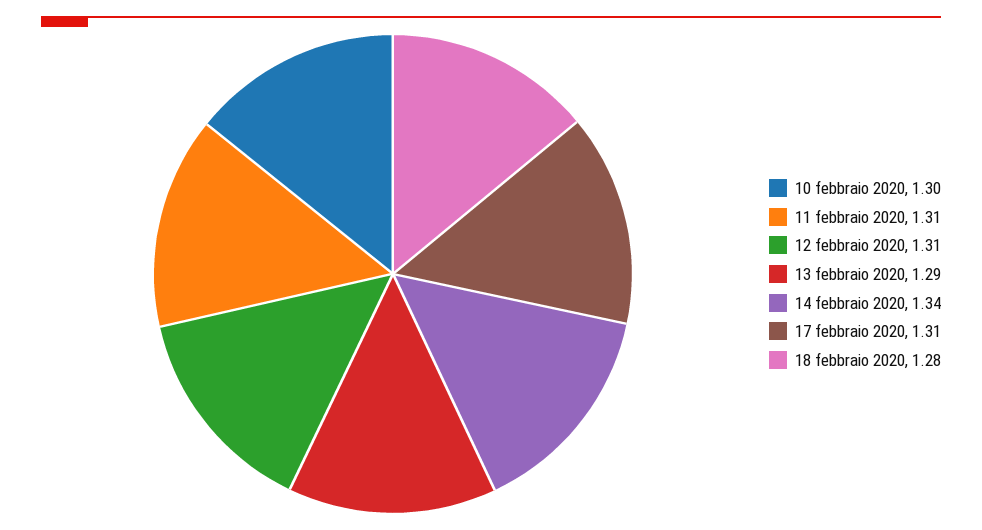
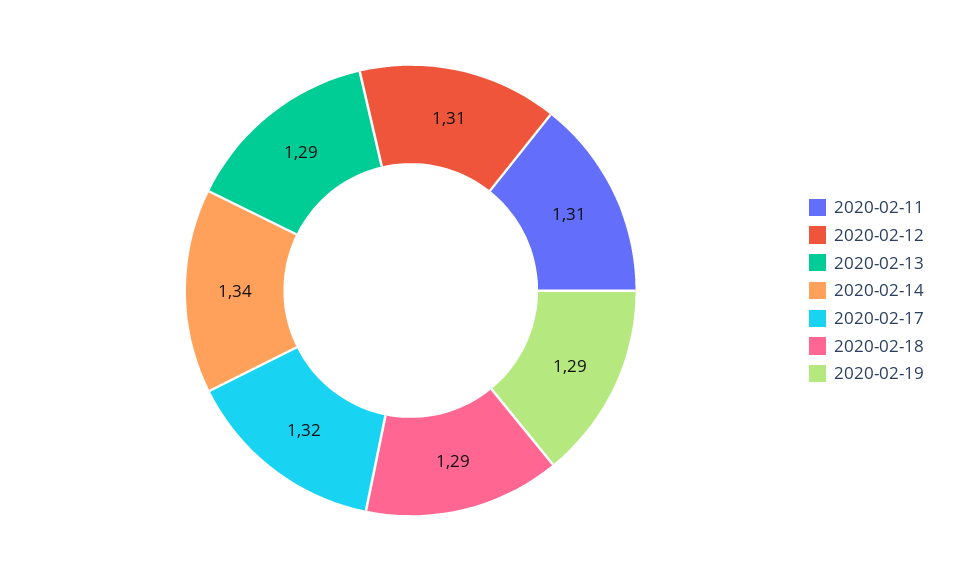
10 febbraio 2020: 1.3 -> none
17 febbraio 2020: 1.31 -> 1.32
18 febbraio 2020: 1.28 -> 1.29
2020-02-19: none -> 1.29

